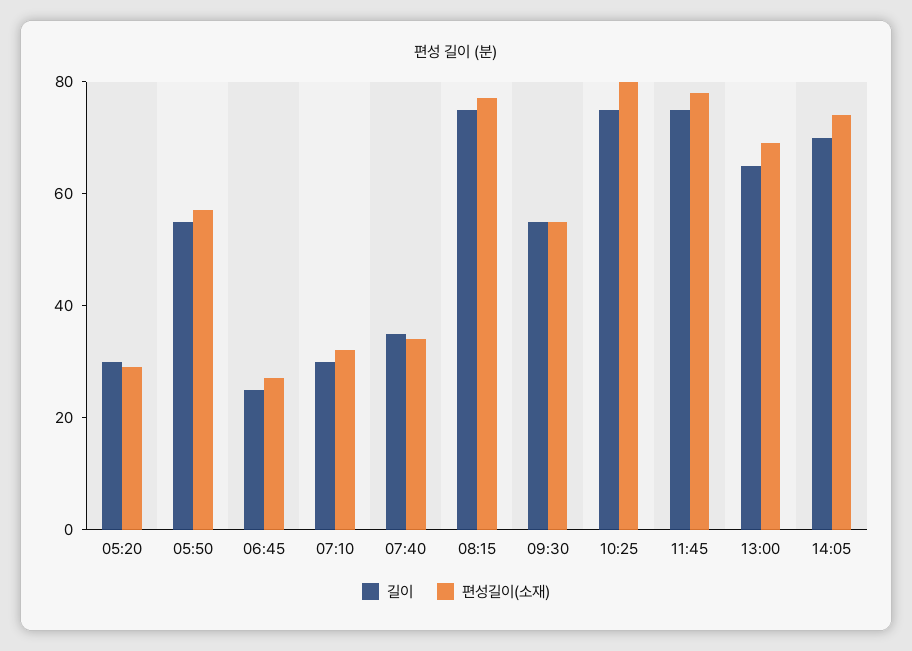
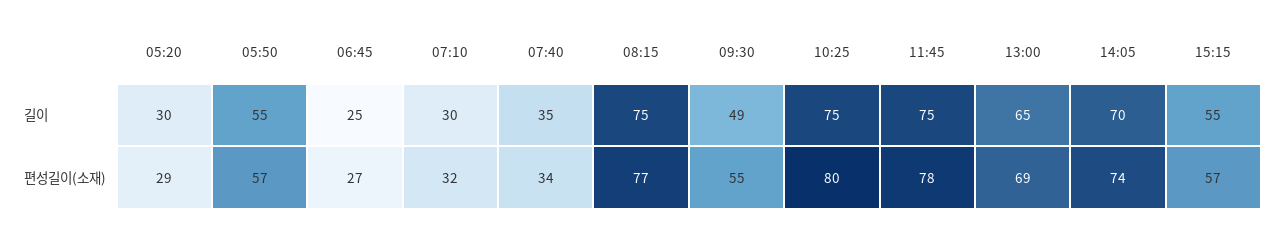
길이, 09:30: 55 -> 49
길이, 15:15: none -> 55
편성길이(소재), 15:15: none -> 57

